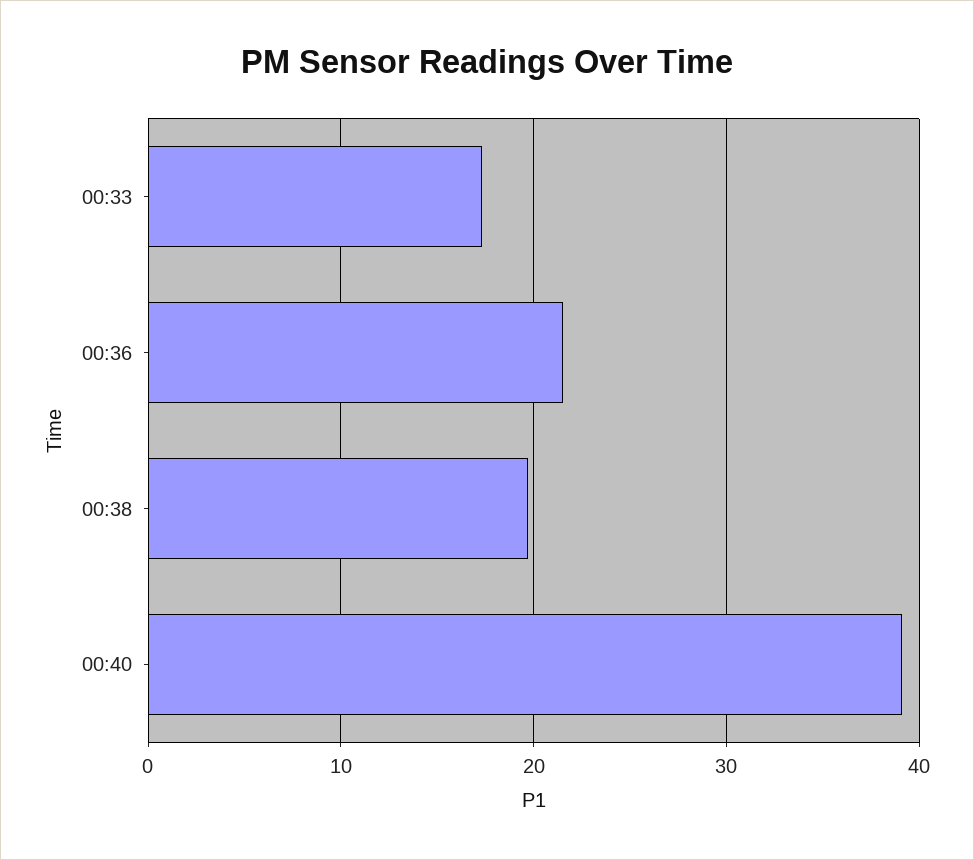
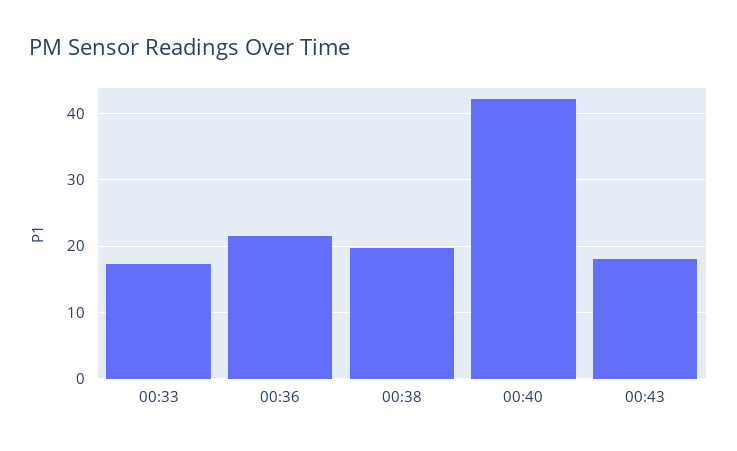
00:40: 39 -> 42
00:43: none -> 18

